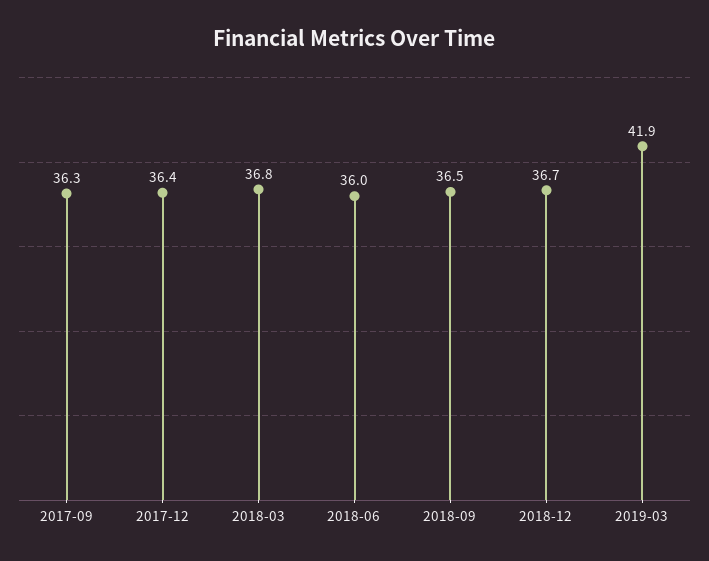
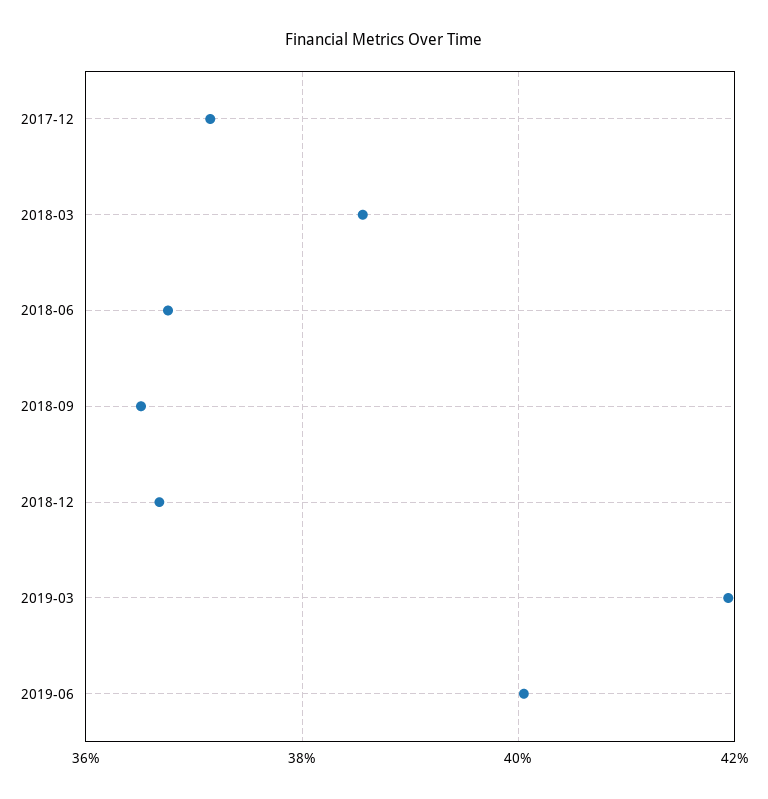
2017-09: 36.3 -> none
2017-12: 36.4 -> 37.2
2018-03: 36.8 -> 38.6
2018-06: 36 -> 36.8
2019-06: none -> 40

